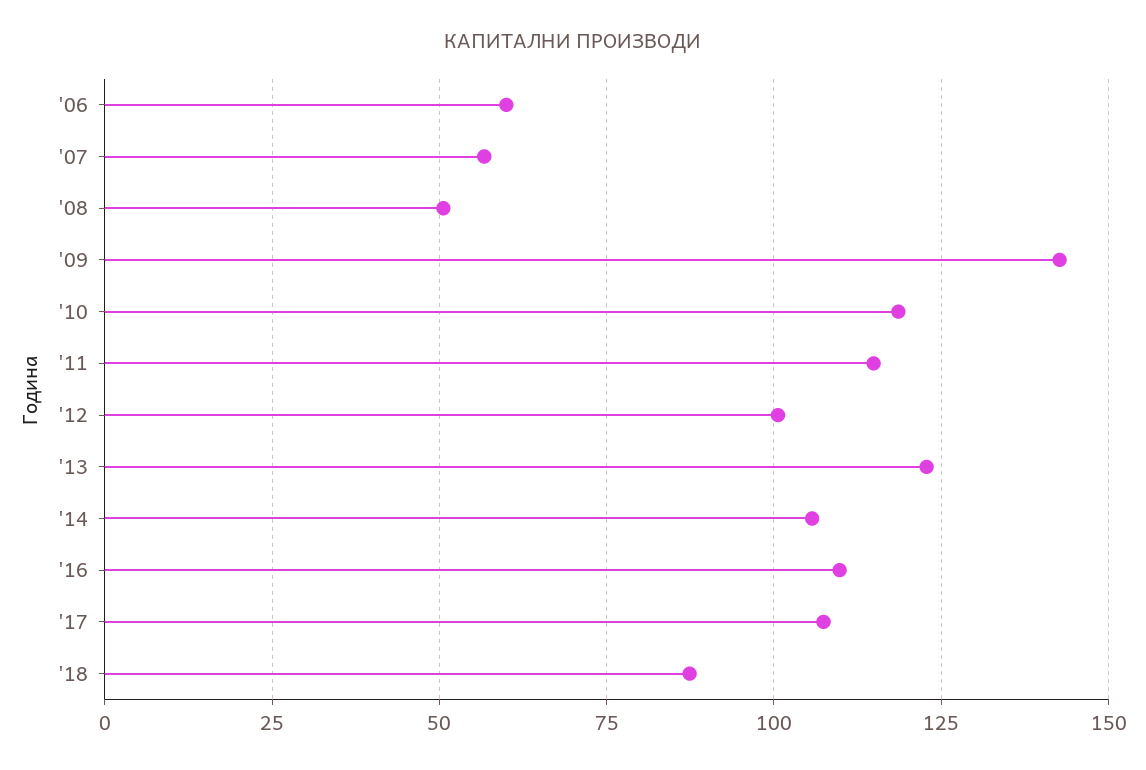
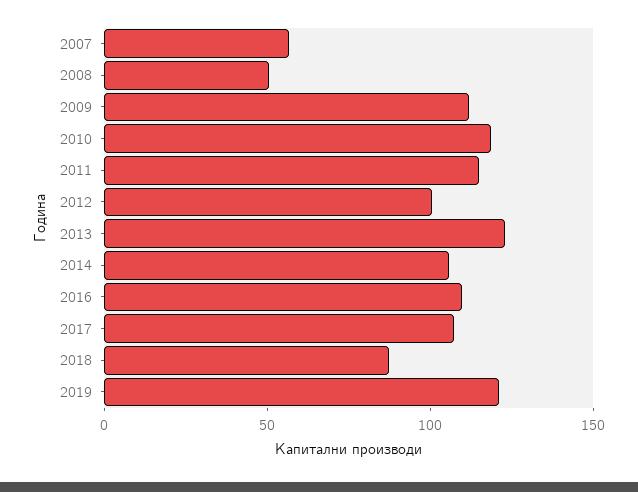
'06: 60 -> none
'09: 142.5 -> 110
2019: none -> 120

